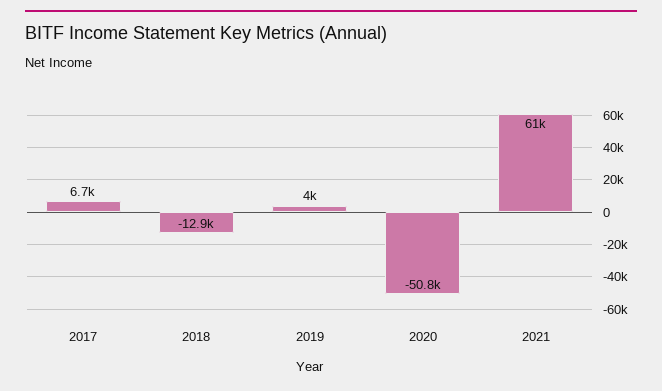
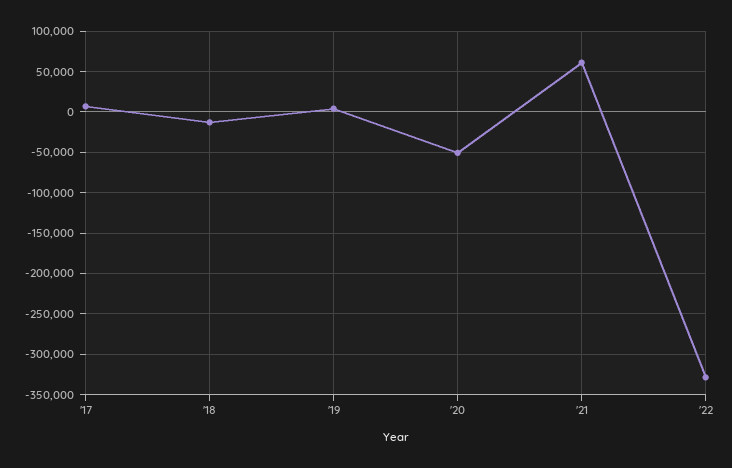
'22: none -> -330000

